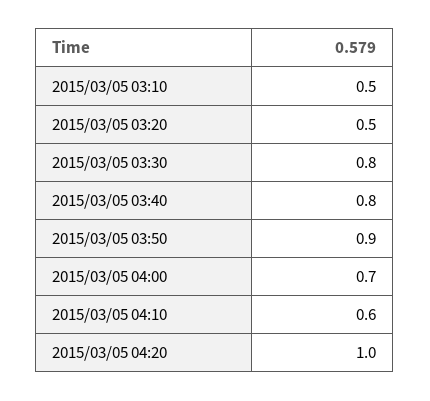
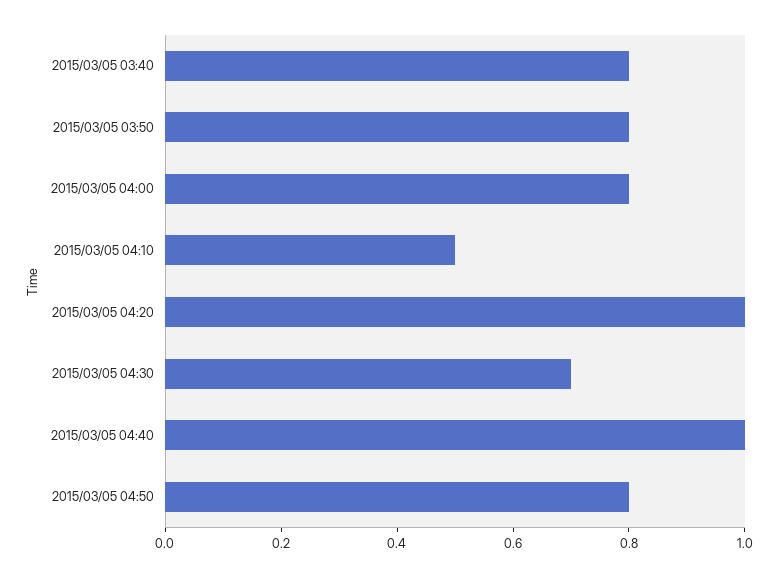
2015/03/05 03:10: 0.5 -> none
2015/03/05 03:20: 0.5 -> none
2015/03/05 03:30: 0.8 -> none
2015/03/05 03:50: 0.9 -> 0.8
2015/03/05 04:00: 0.7 -> 0.8
2015/03/05 04:10: 0.6 -> 0.5
2015/03/05 04:30: none -> 0.7
2015/03/05 04:40: none -> 1
2015/03/05 04:50: none -> 0.8

